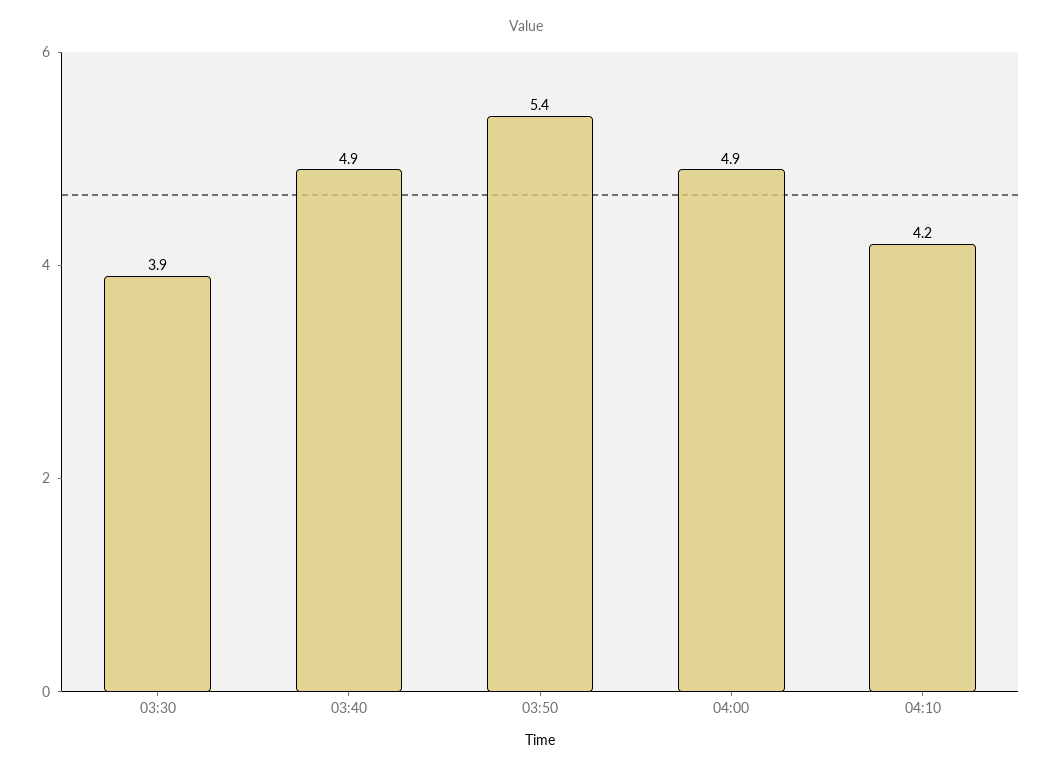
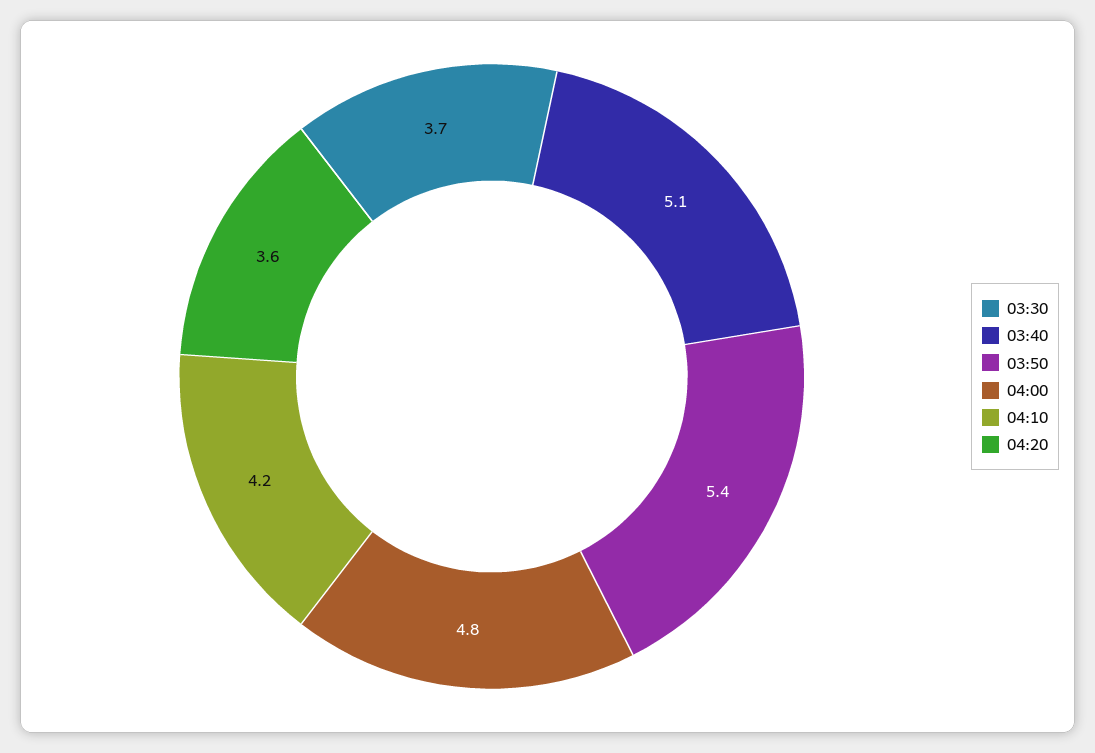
03:30: 3.9 -> 3.7
03:40: 4.9 -> 5.1
04:00: 4.9 -> 4.8
04:20: none -> 3.6

